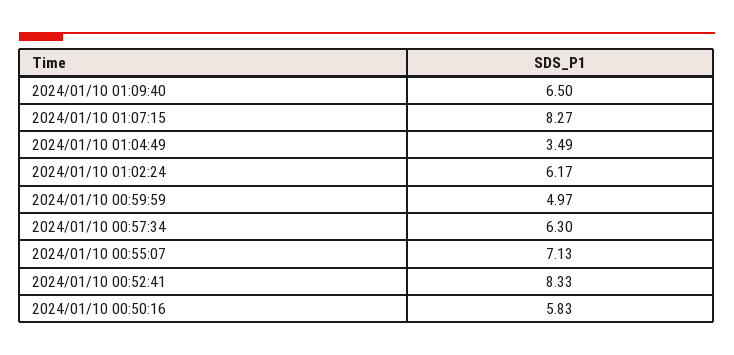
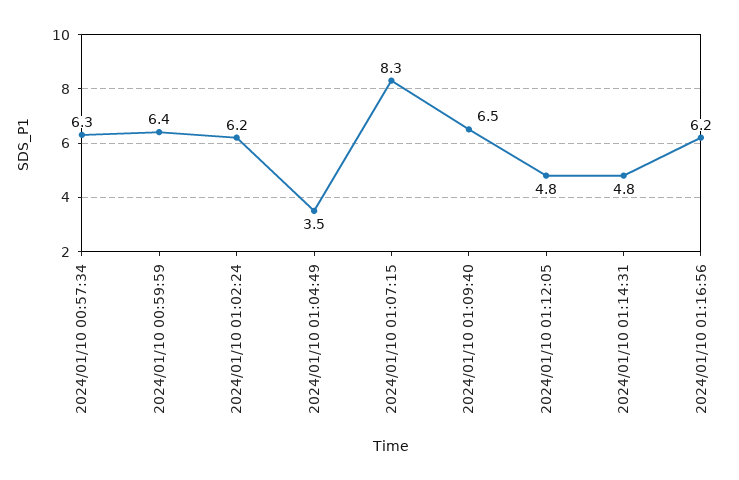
2024/01/10 00:59:59: 4.97 -> 6.4
2024/01/10 00:55:07: 7.13 -> none
2024/01/10 00:52:41: 8.33 -> none
2024/01/10 00:50:16: 5.83 -> none
2024/01/10 01:12:05: none -> 4.8
2024/01/10 01:14:31: none -> 4.8
2024/01/10 01:16:56: none -> 6.2

